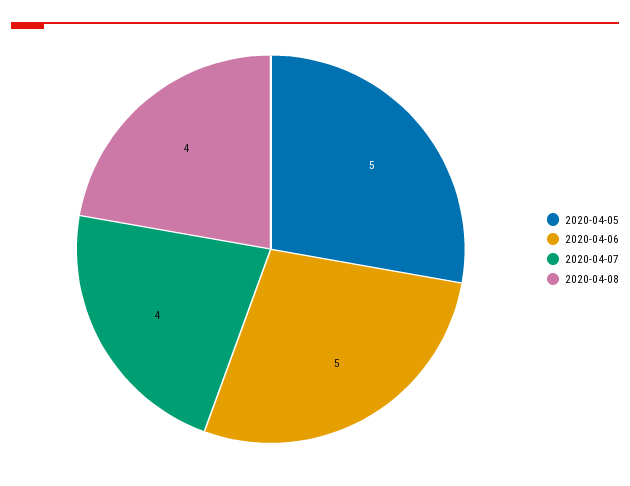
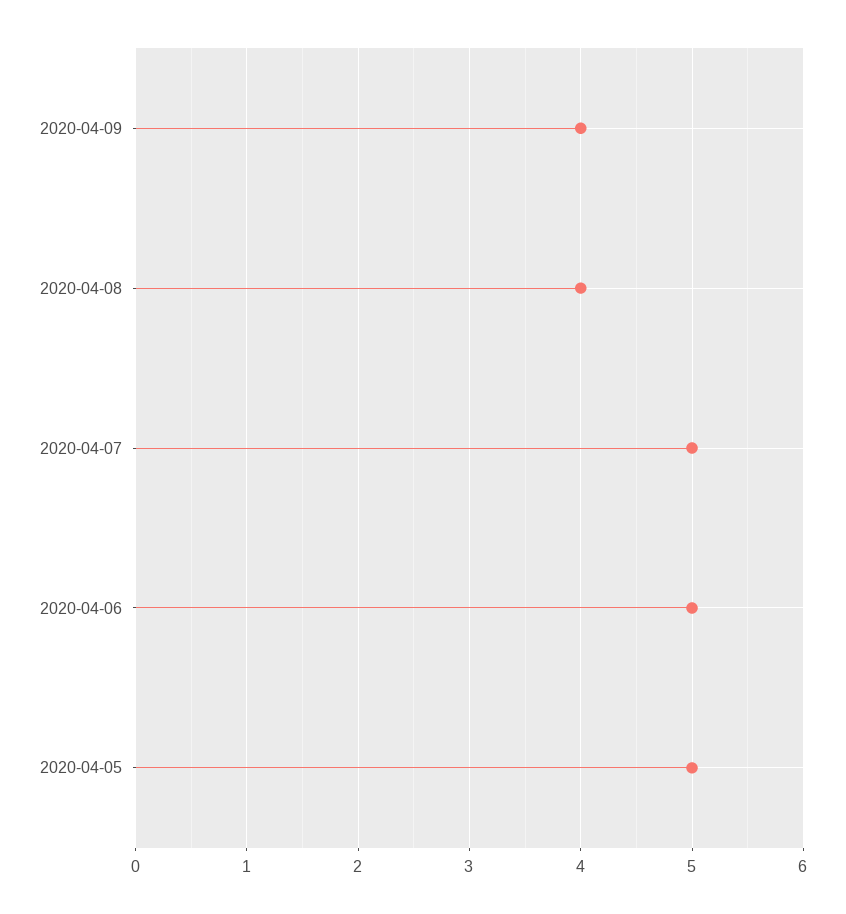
2020-04-07: 4 -> 5
2020-04-09: none -> 4

